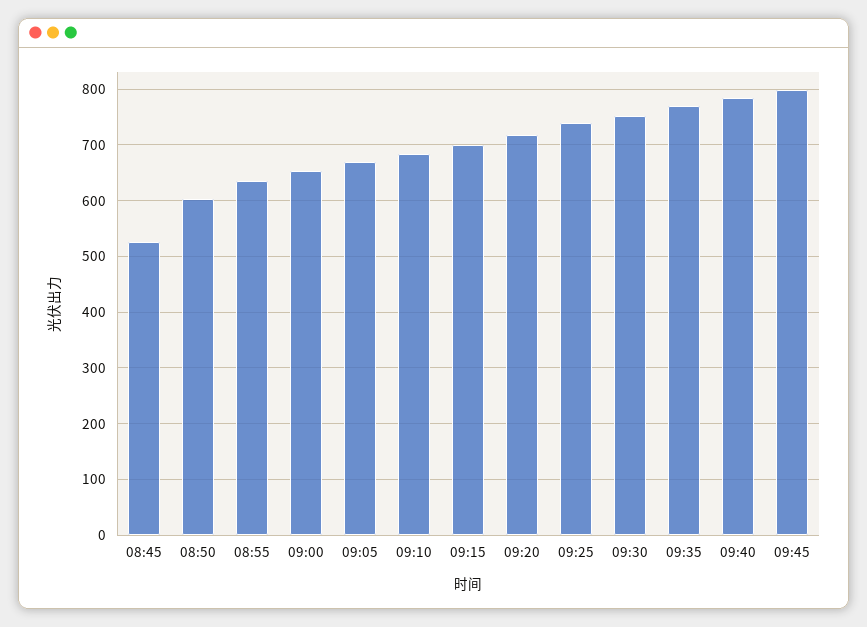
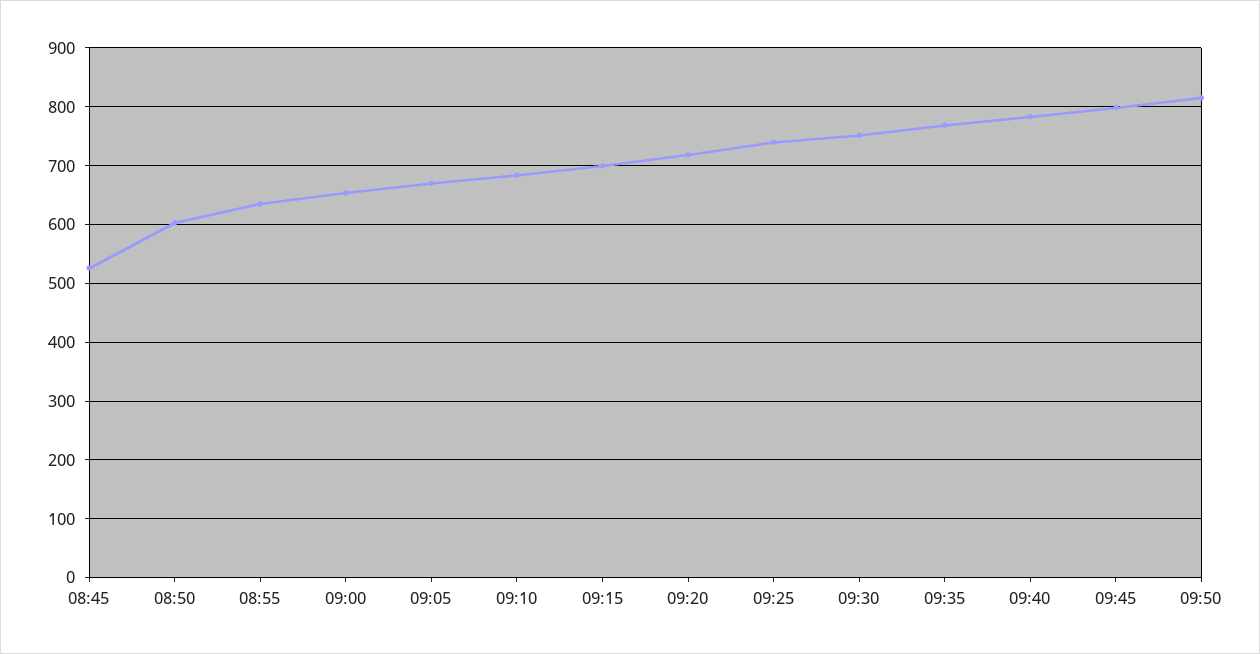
09:50: none -> 820

